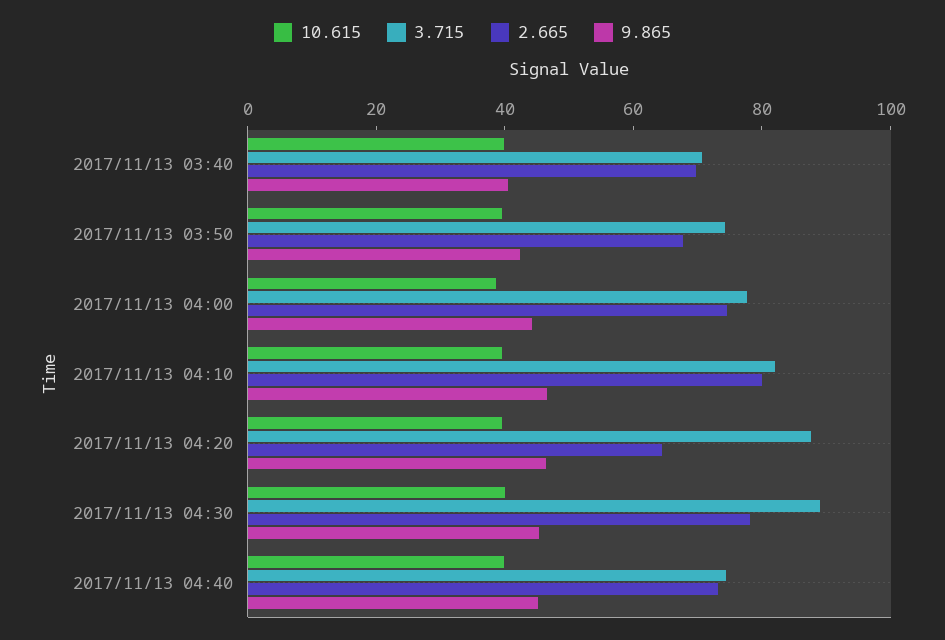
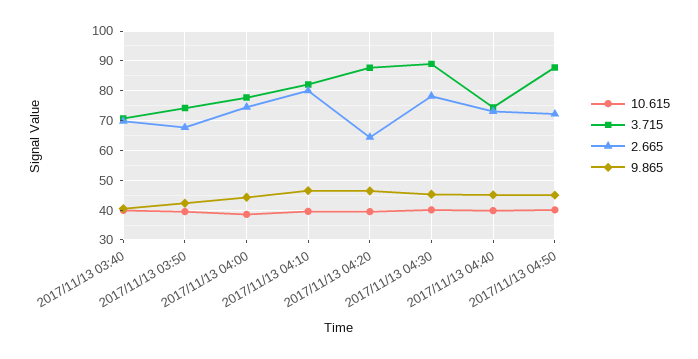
10.615, 2017/11/13 04:50: none -> 40
3.715, 2017/11/13 04:50: none -> 87.5
2.665, 2017/11/13 04:50: none -> 72.5
9.865, 2017/11/13 04:50: none -> 45

